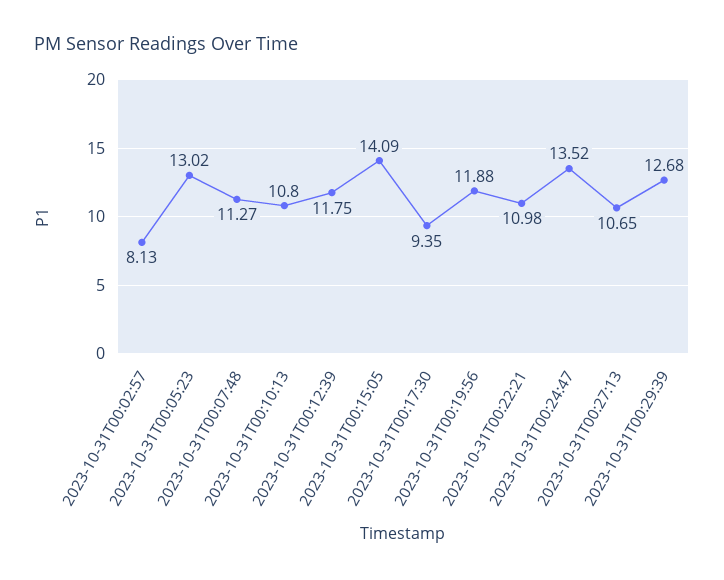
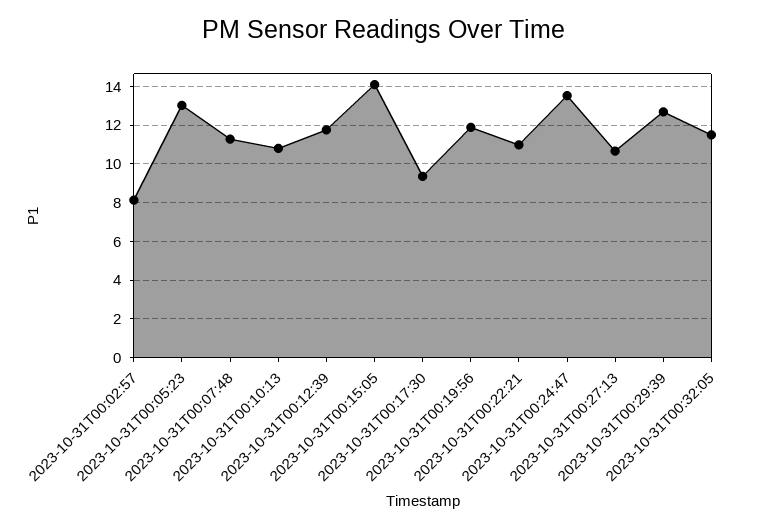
2023-10-31T00:32:05: none -> 11.5

